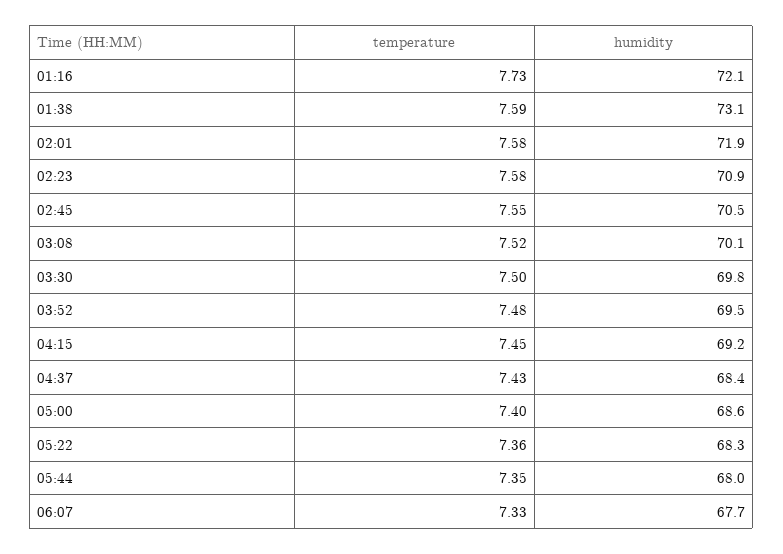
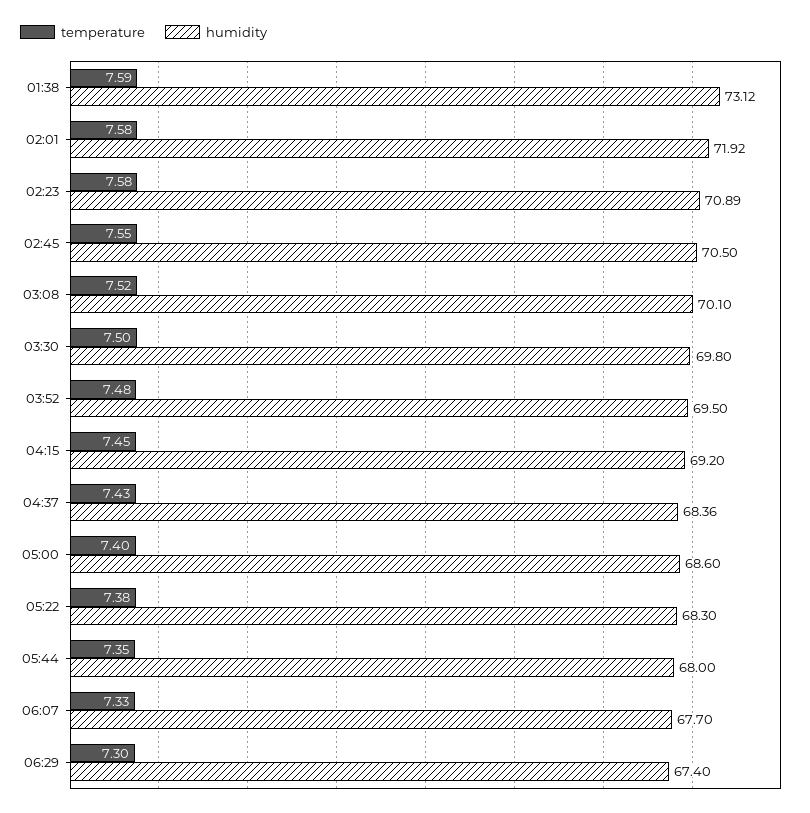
temperature, 01:16: 7.73 -> none
humidity, 01:16: 72.1 -> none
temperature, 05:22: 7.36 -> 7.38
temperature, 06:29: none -> 7.3
humidity, 06:29: none -> 67.4

